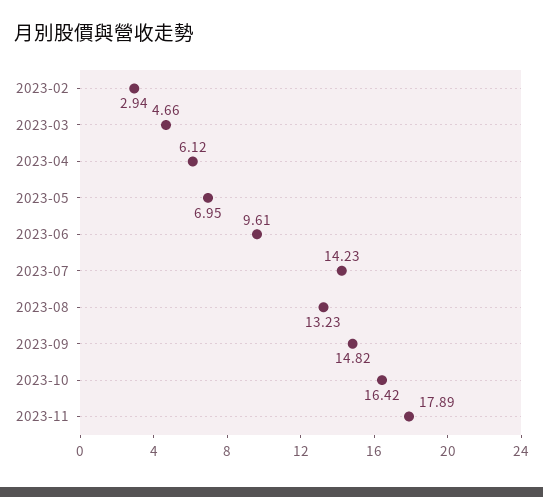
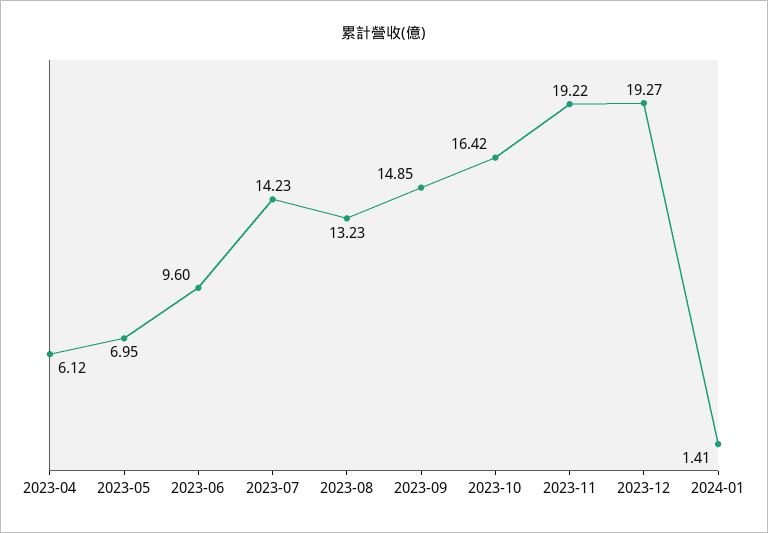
2023-02: 2.94 -> none
2023-03: 4.66 -> none
2023-06: 9.61 -> 9.6
2023-09: 14.82 -> 14.85
2023-11: 17.89 -> 19.22
2023-12: none -> 19.27
2024-01: none -> 1.41

